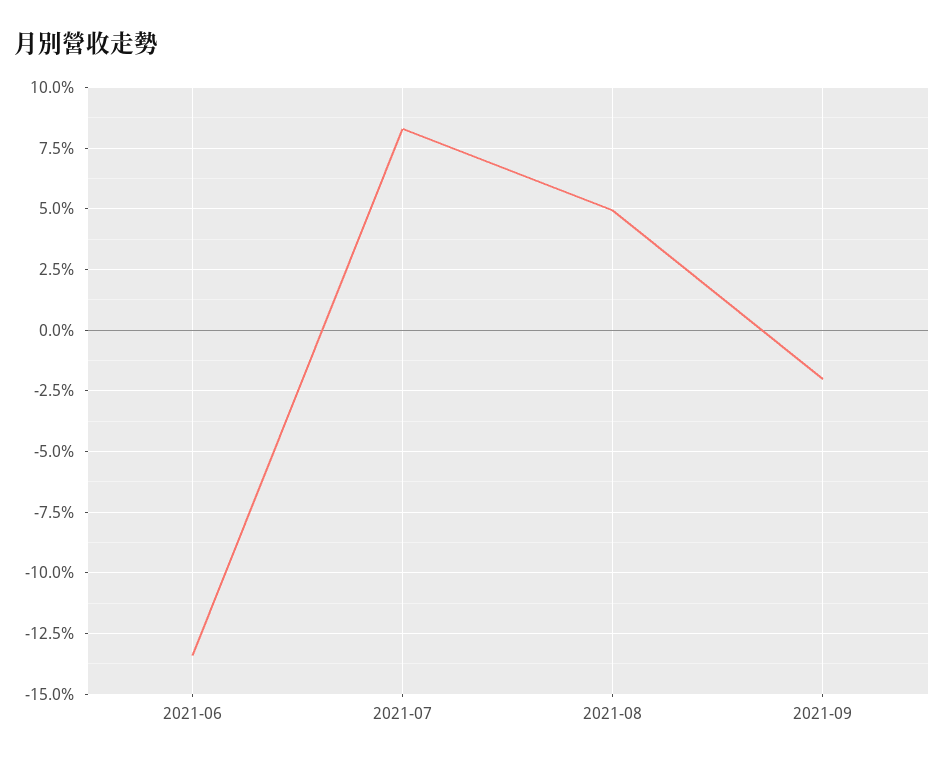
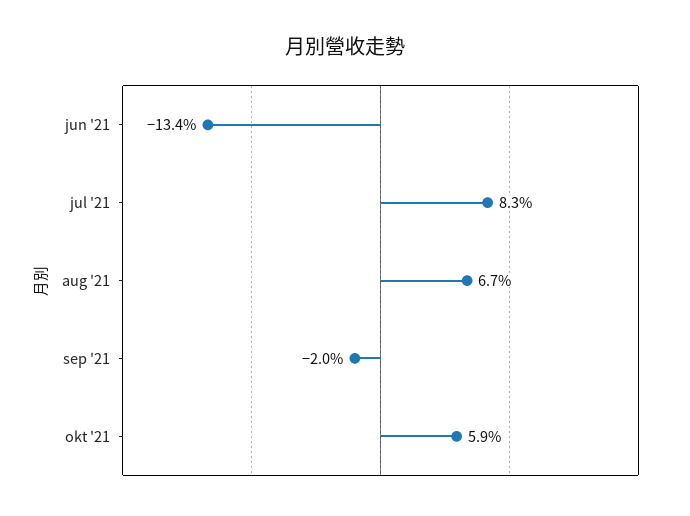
2021-08: 5 -> 6.7
okt '21: none -> 5.9

